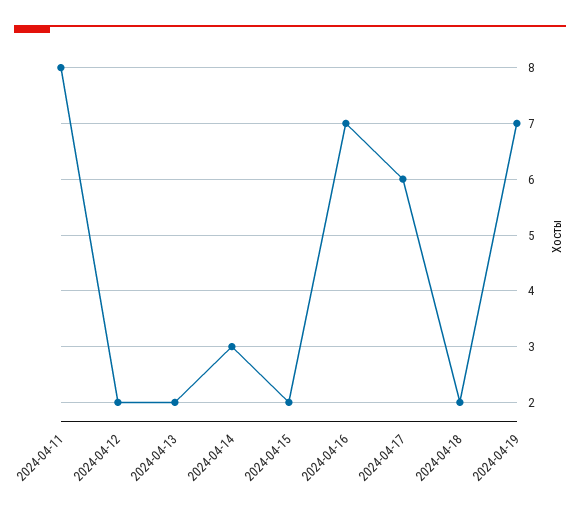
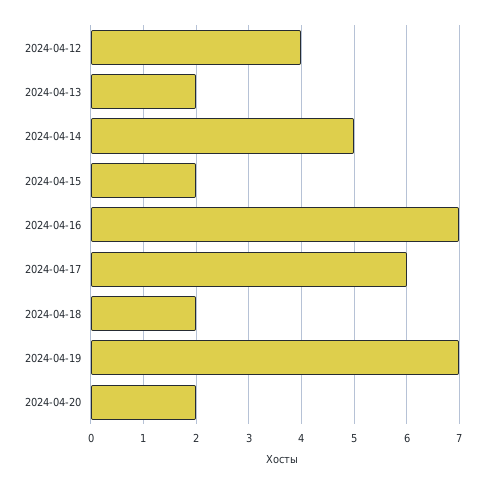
2024-04-11: 8 -> none
2024-04-12: 2 -> 4
2024-04-14: 3 -> 5
2024-04-20: none -> 2

